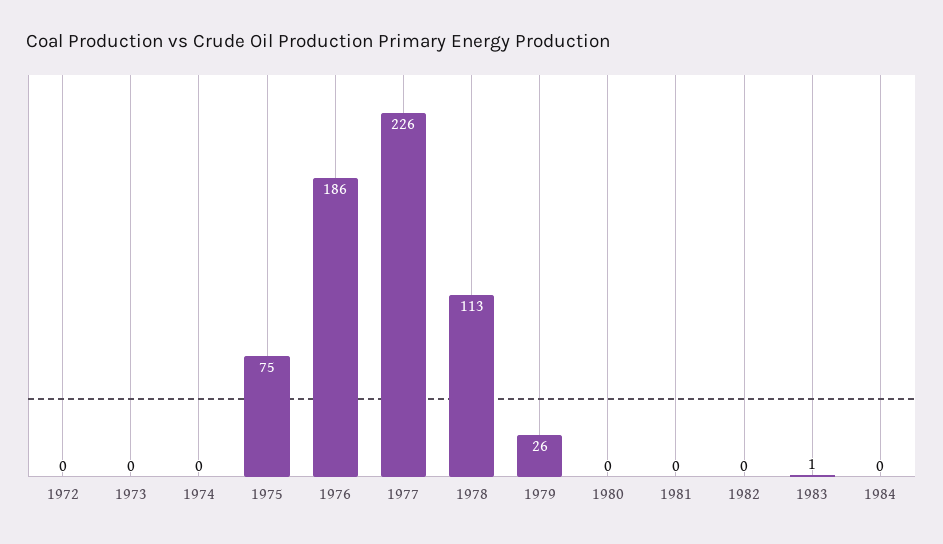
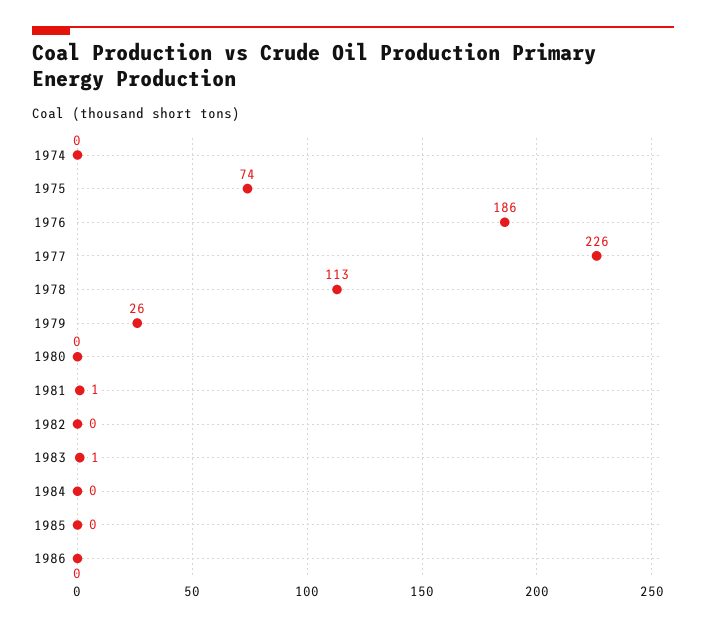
1972: 0 -> none
1973: 0 -> none
1975: 75 -> 74
1981: 0 -> 1
1985: none -> 0
1986: none -> 0

